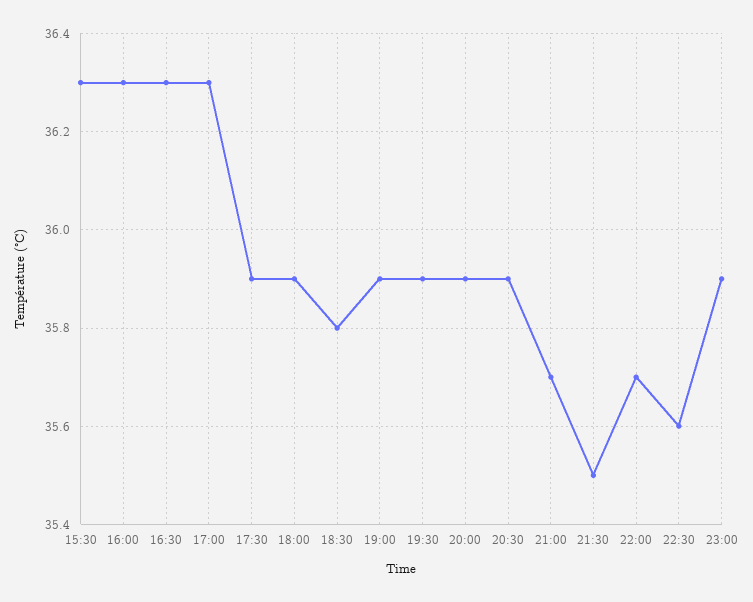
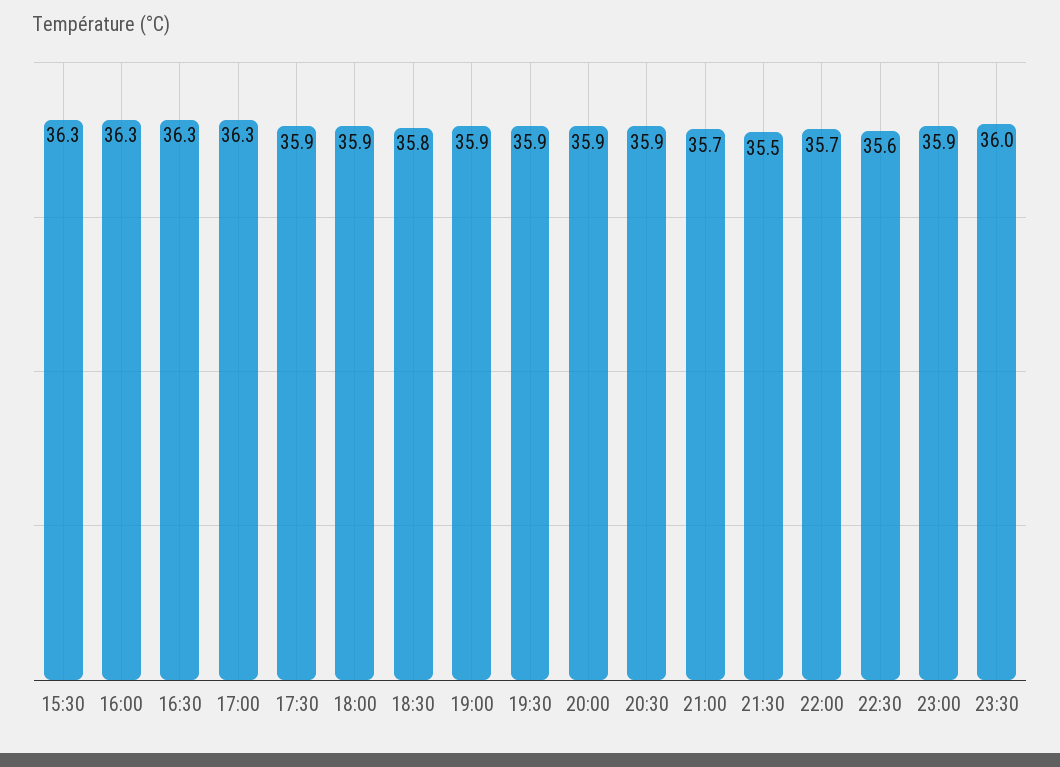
23:30: none -> 36

